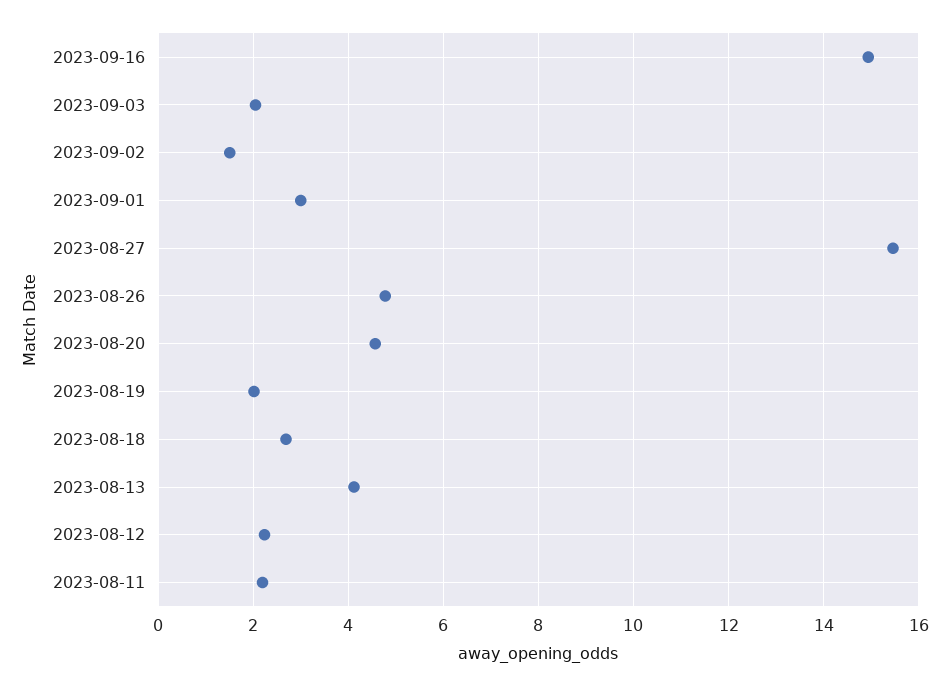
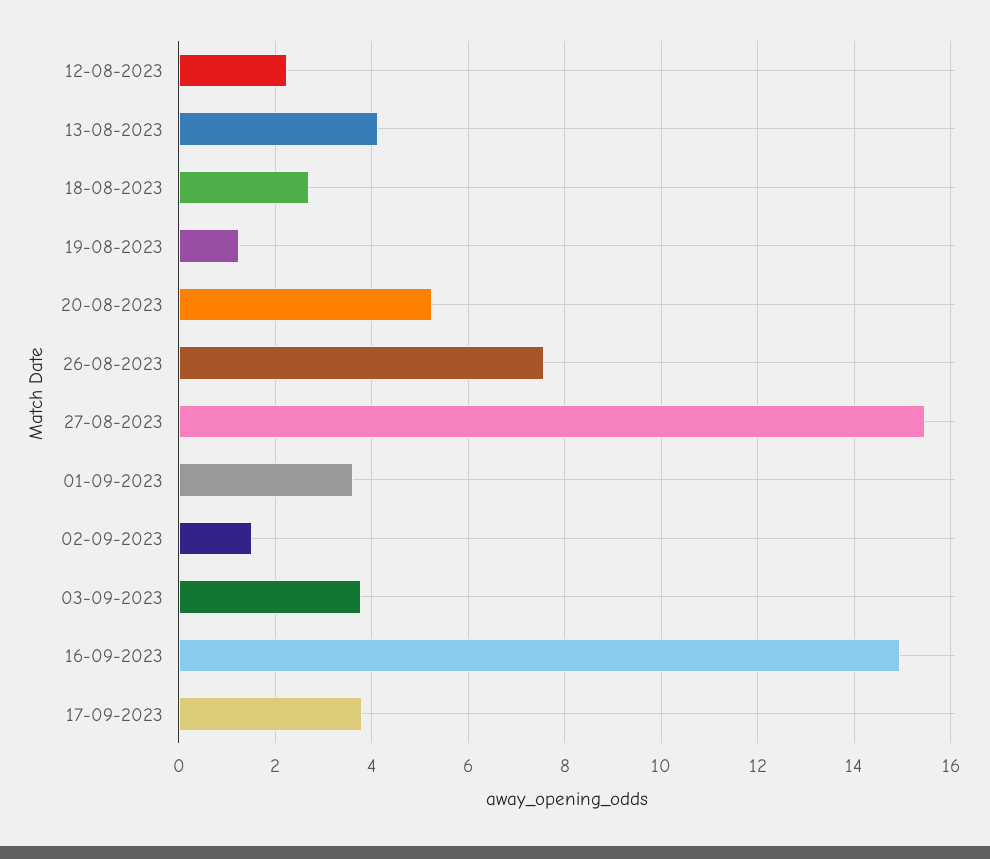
2023-09-03: 2 -> 3.8
2023-09-01: 3 -> 3.6
2023-08-26: 4.8 -> 7.6
2023-08-20: 4.6 -> 5.2
2023-08-19: 2 -> 1.2
2023-08-11: 2.2 -> none
17-09-2023: none -> 3.8

